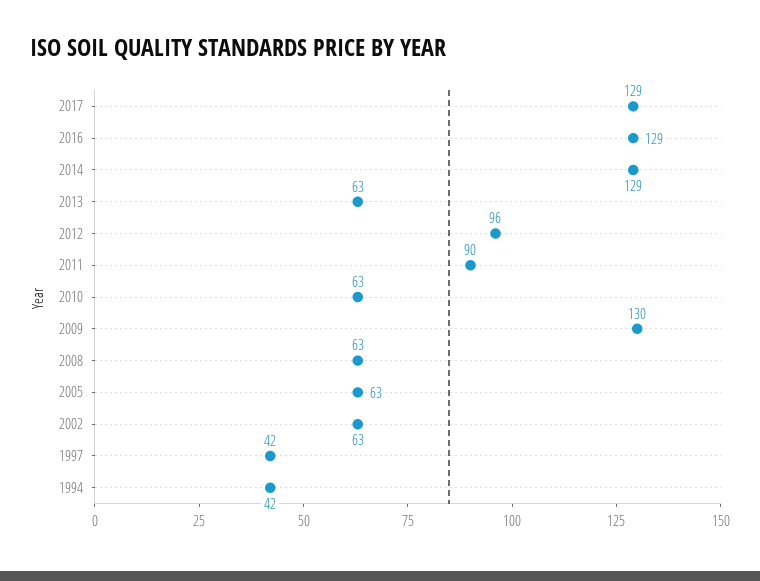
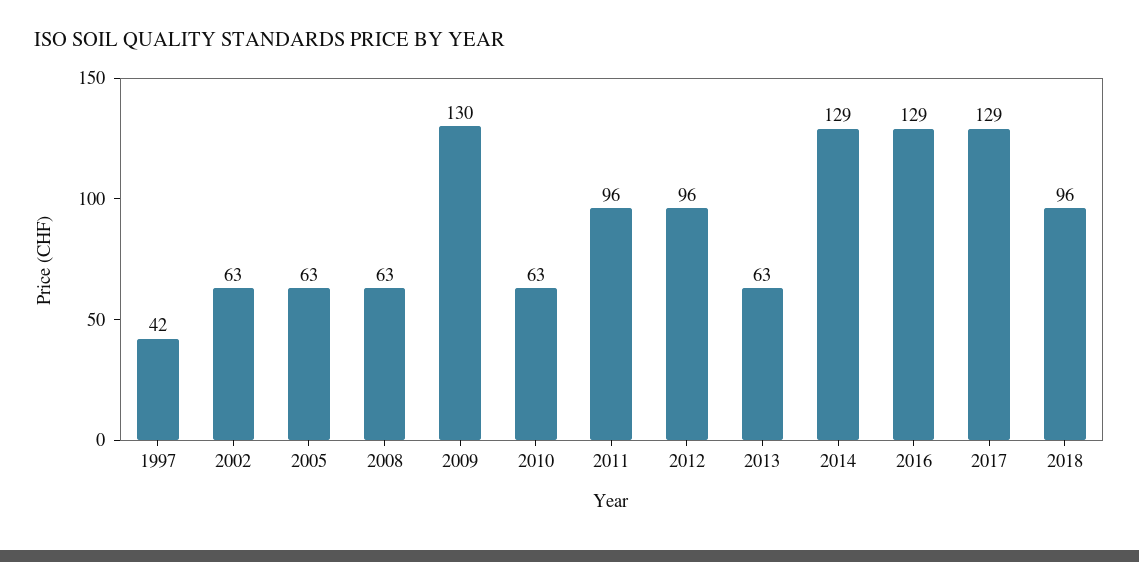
2011: 90 -> 96
1994: 42 -> none
2018: none -> 96

